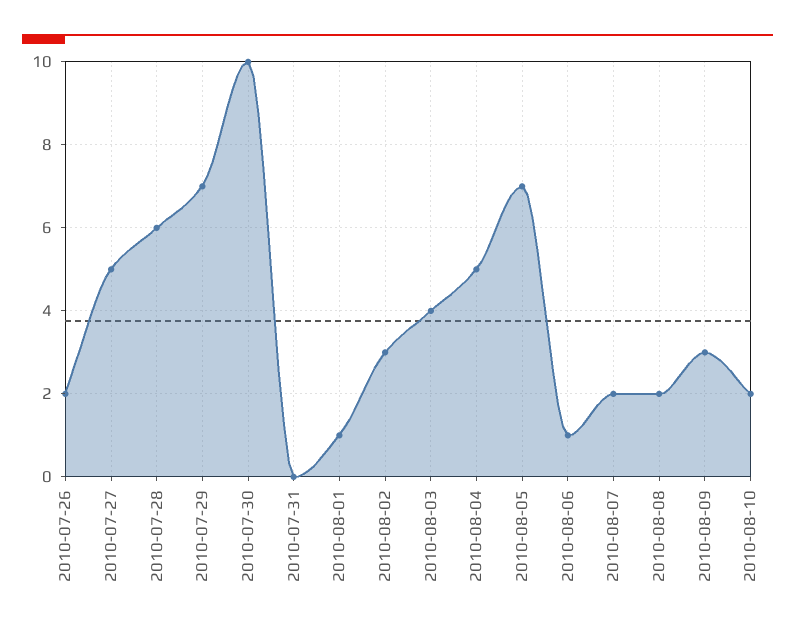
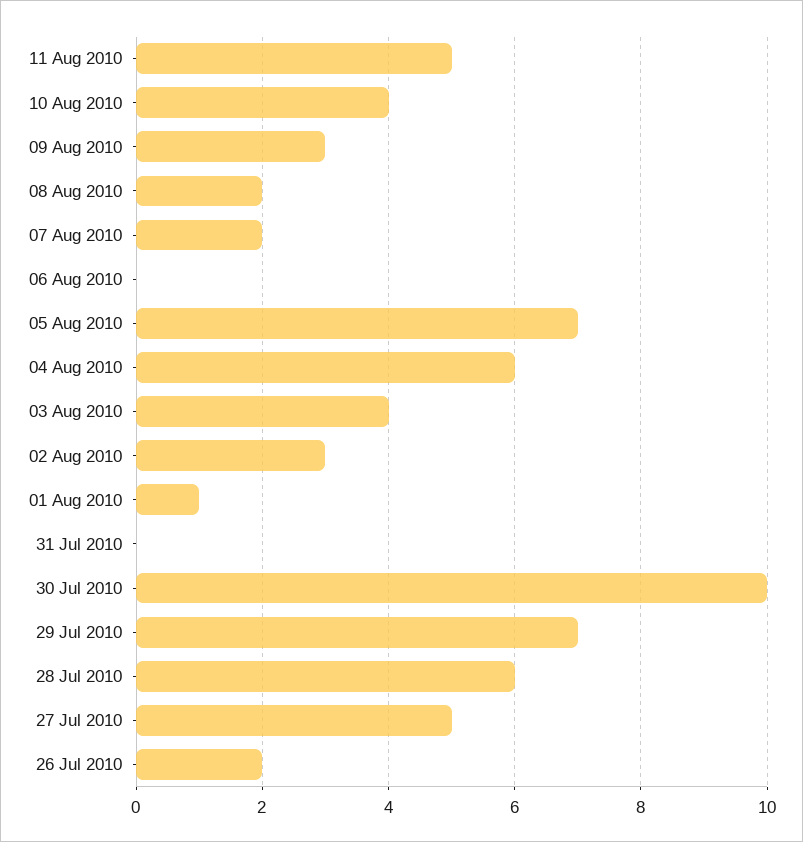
2010-08-04: 5 -> 6
2010-08-06: 1 -> 0
2010-08-10: 2 -> 4
11 Aug 2010: none -> 5

